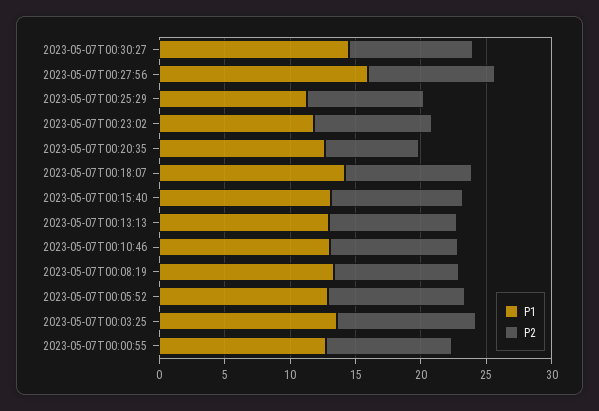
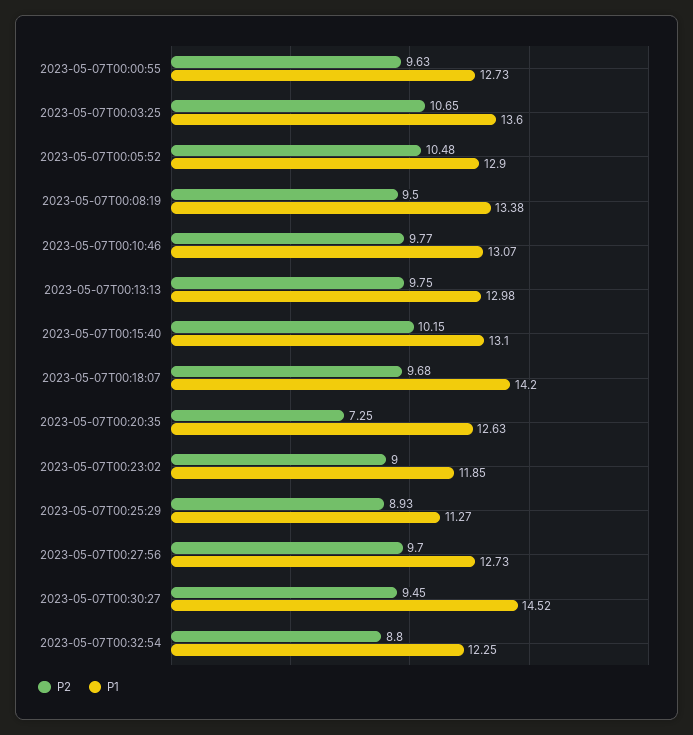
P1, 2023-05-07T00:27:56: 16 -> 12.73
P2, 2023-05-07T00:32:54: none -> 8.8
P1, 2023-05-07T00:32:54: none -> 12.25

